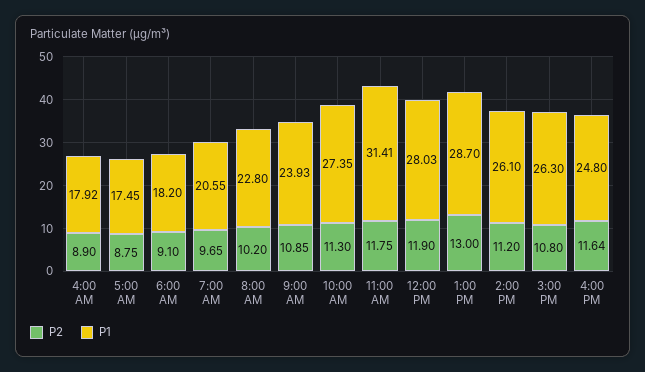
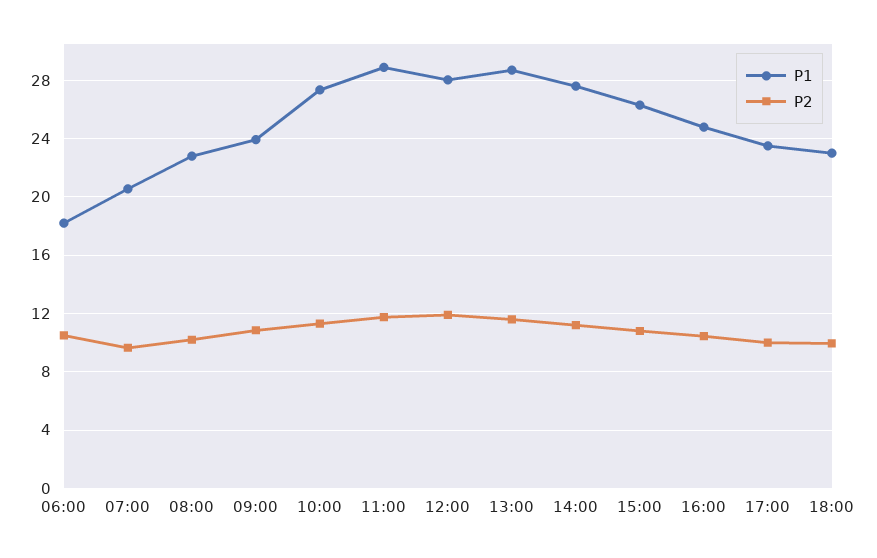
P2, 4:00 AM: 8.9 -> none
P1, 4:00 AM: 17.92 -> none
P2, 5:00 AM: 8.75 -> none
P1, 5:00 AM: 17.45 -> none
P2, 6:00 AM: 9.1 -> 10.5
P1, 11:00 AM: 31.41 -> 29
P2, 1:00 PM: 13 -> 11.5
P1, 2:00 PM: 26.1 -> 27.5
P2, 4:00 PM: 11.64 -> 10.5
P1, 17:00: none -> 23.5
P2, 17:00: none -> 10
P1, 18:00: none -> 23
P2, 18:00: none -> 10

